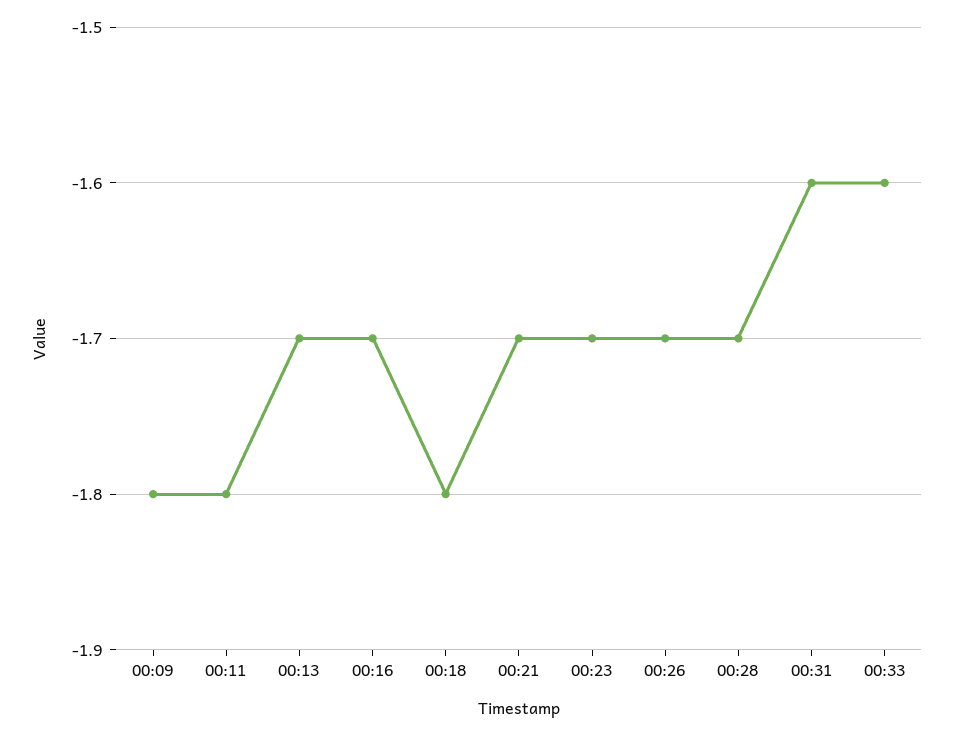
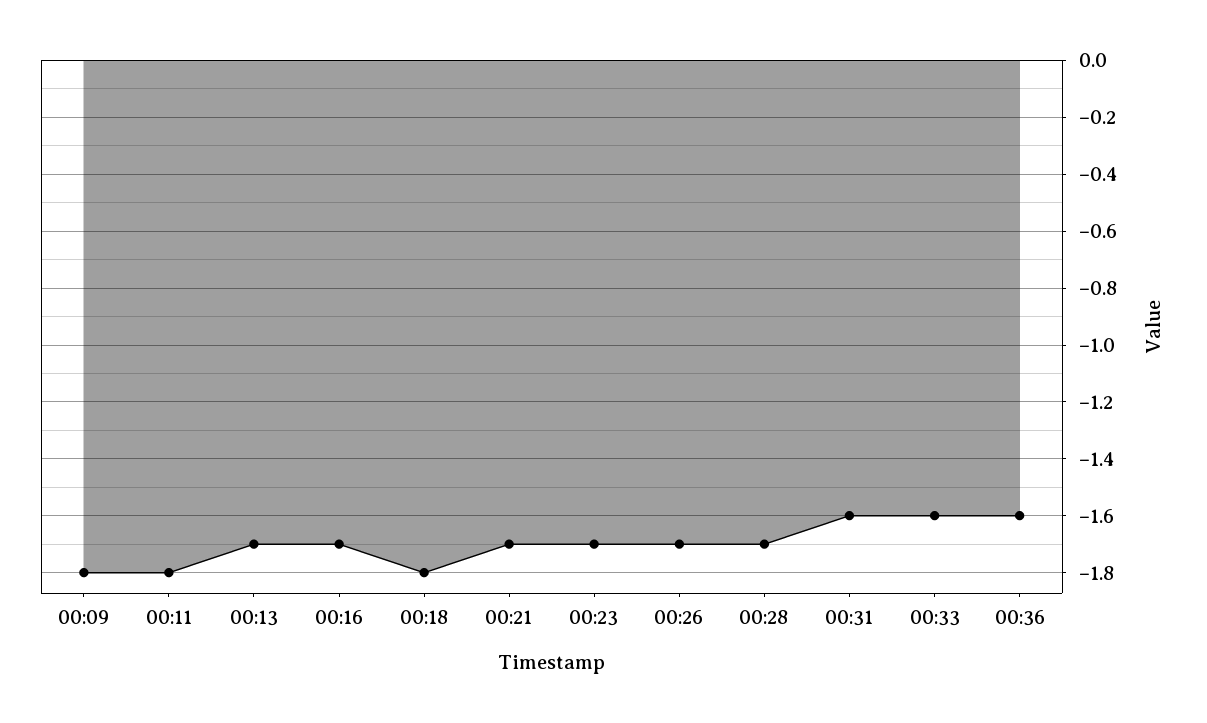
00:36: none -> -1.6

